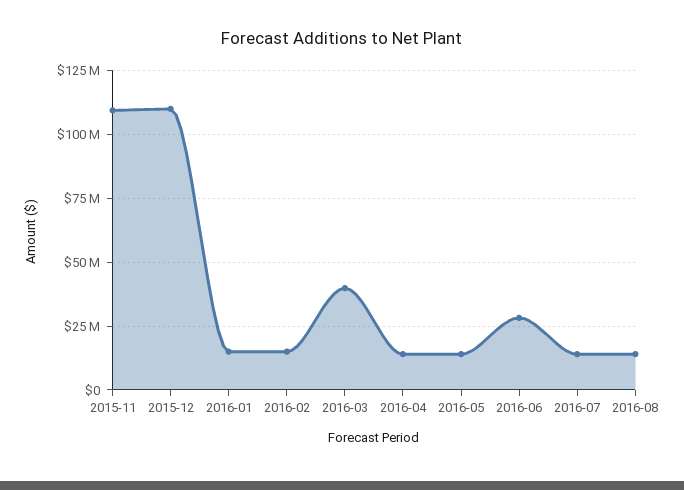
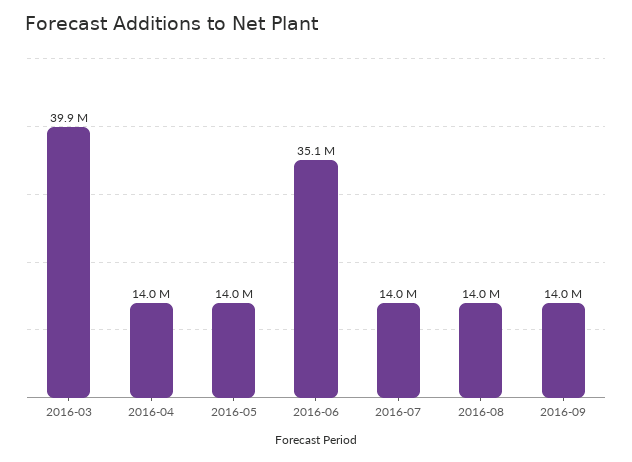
2015-11: 110000000 -> none
2015-12: 110000000 -> none
2016-01: 15000000 -> none
2016-02: 15000000 -> none
2016-06: 27500000 -> 35100000
2016-09: none -> 14000000

